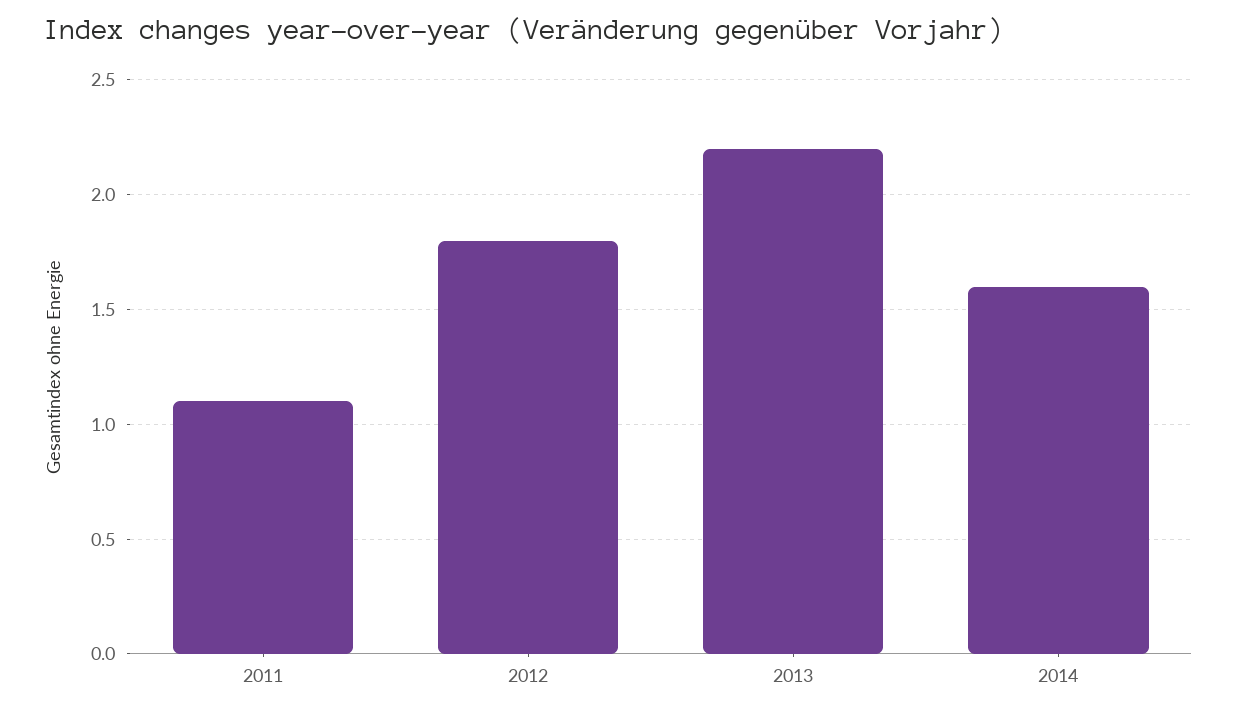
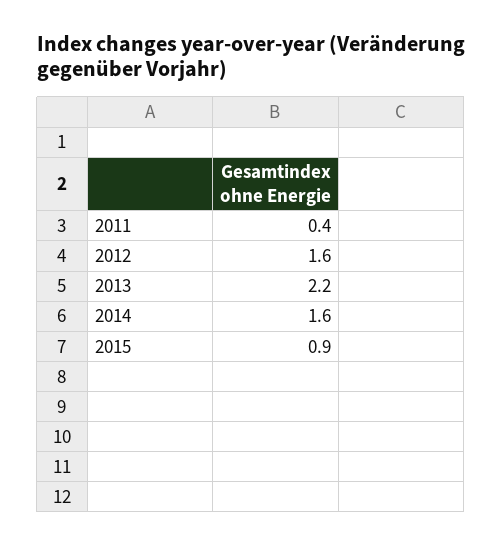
2011: 1.1 -> 0.4
2012: 1.8 -> 1.6
2015: none -> 0.9

